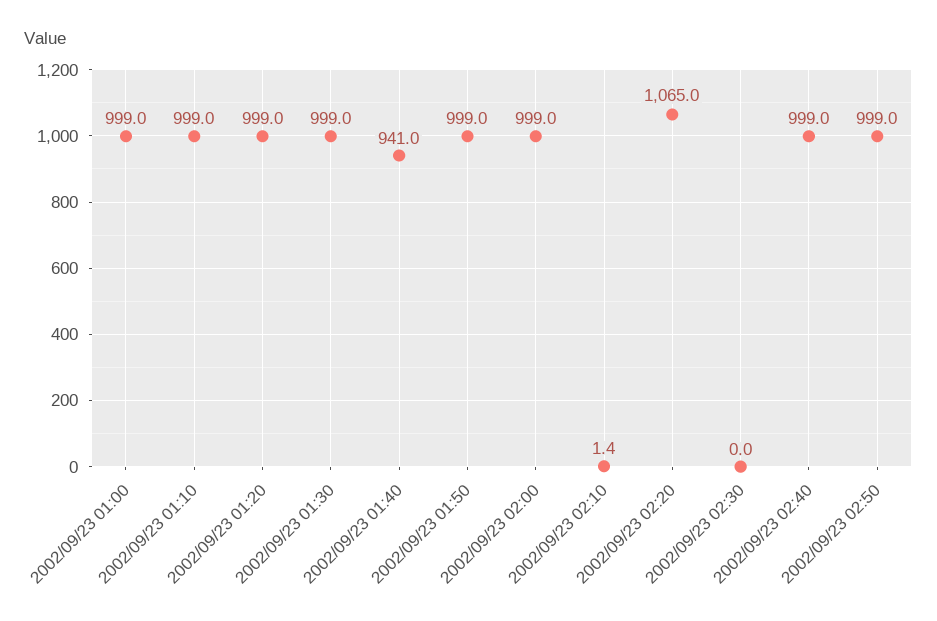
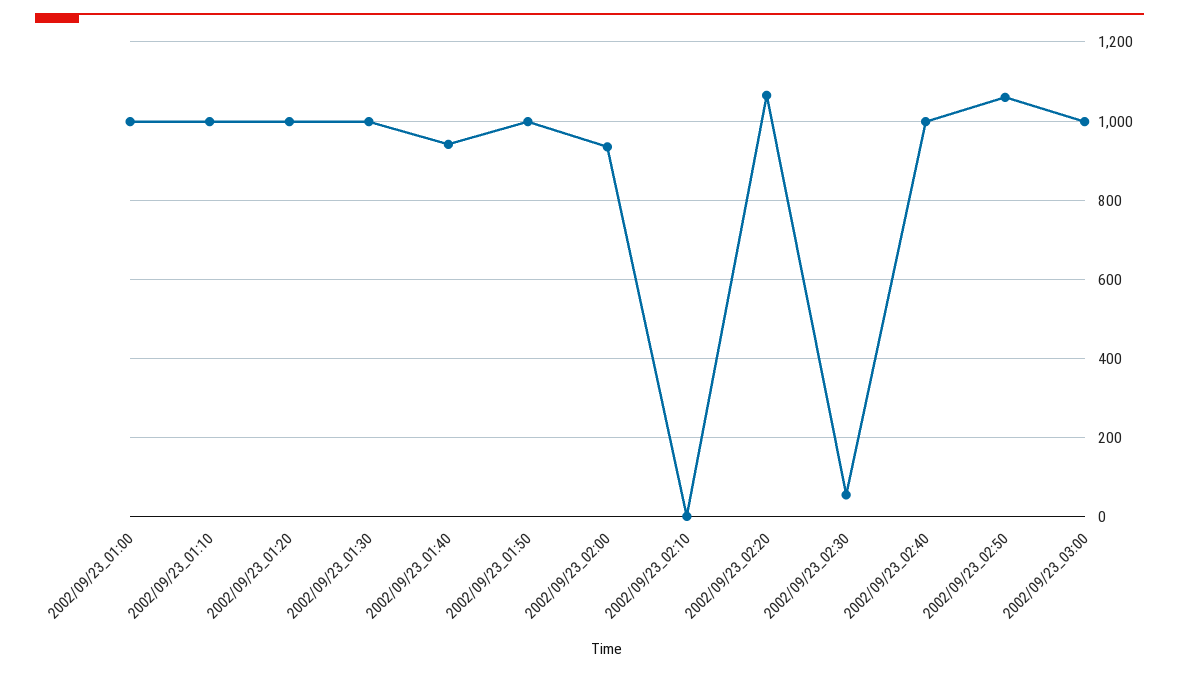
2002/09/23 02:00: 999 -> 940
2002/09/23 02:30: 0 -> 60
2002/09/23 02:50: 999 -> 1060
2002/09/23_03:00: none -> 1000

